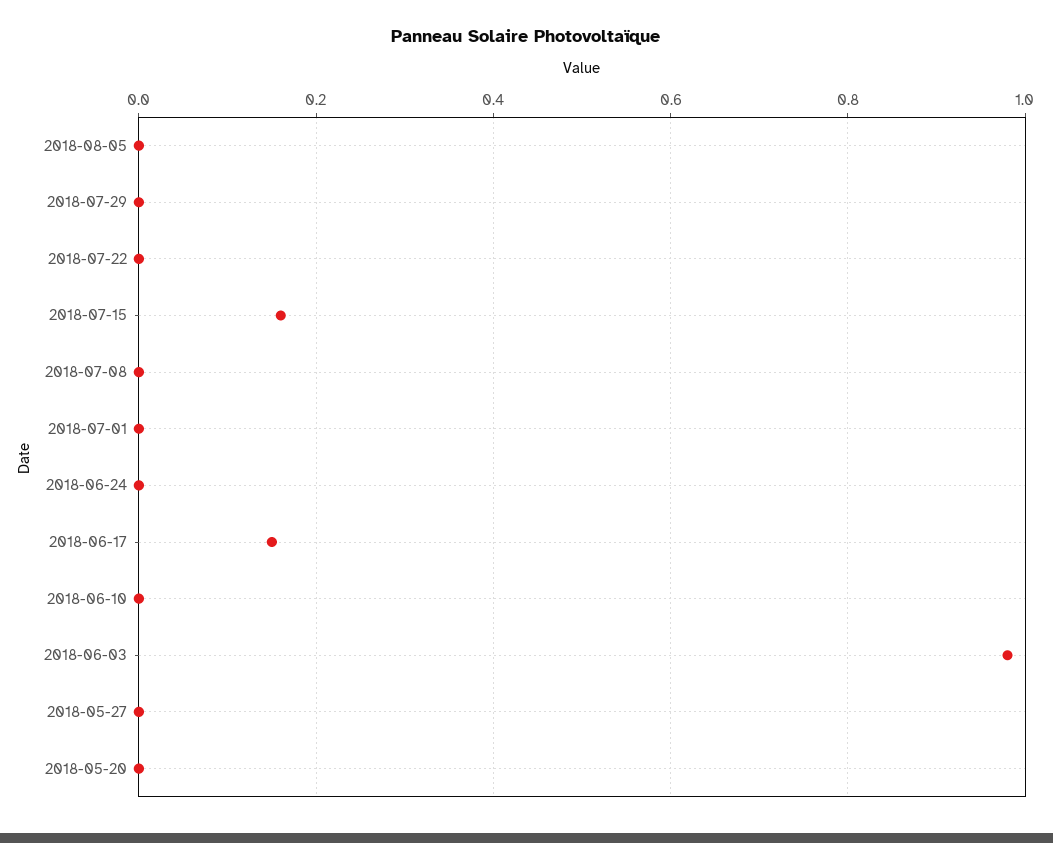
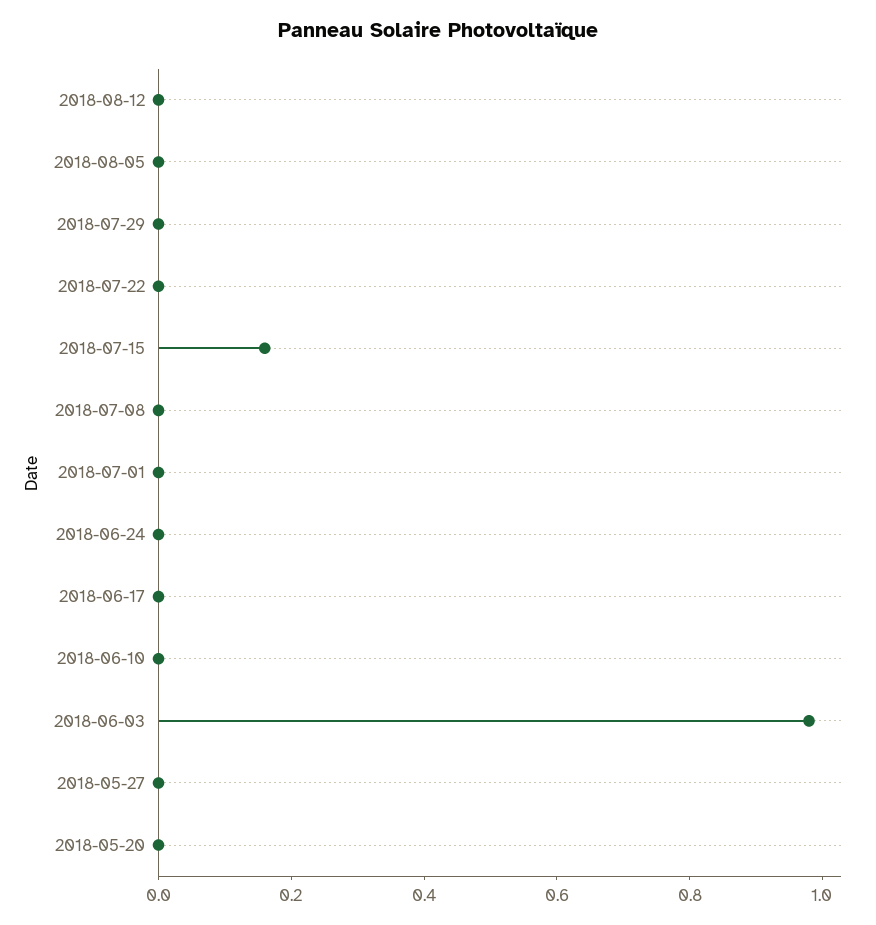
2018-06-17: 0.15 -> 0
2018-08-12: none -> 0

